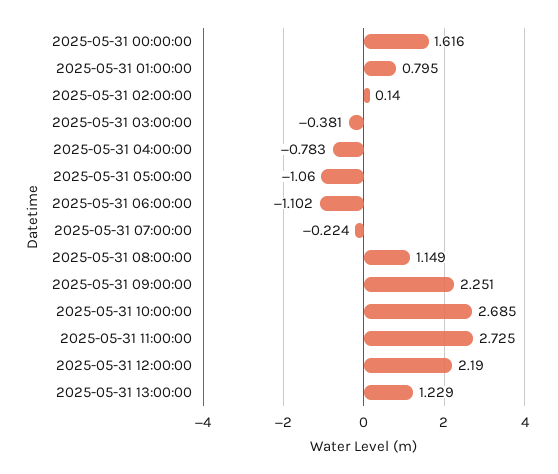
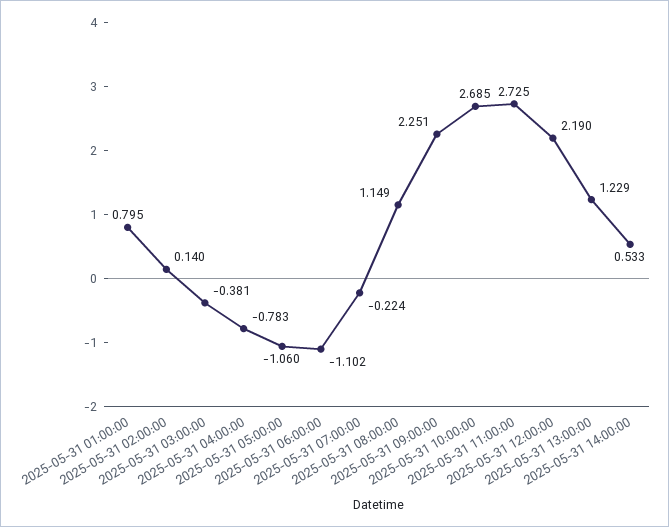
2025-05-31 00:00:00: 1.616 -> none
2025-05-31 14:00:00: none -> 0.533

